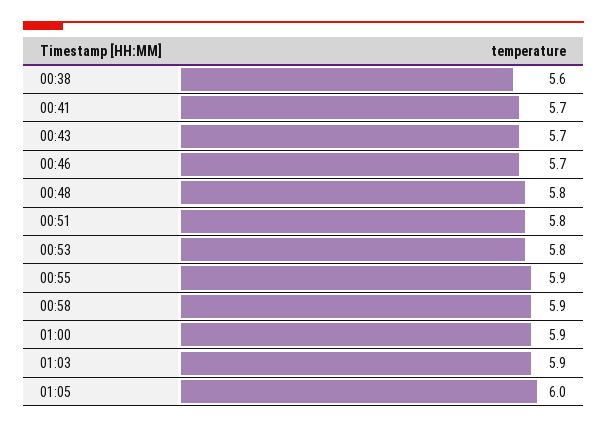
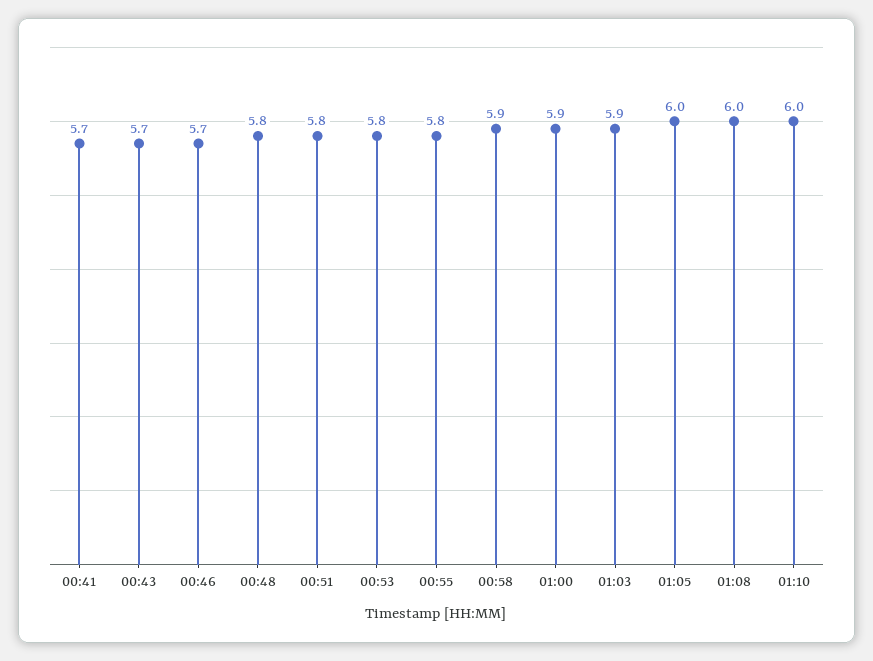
00:38: 5.6 -> none
00:55: 5.9 -> 5.8
01:08: none -> 6
01:10: none -> 6

